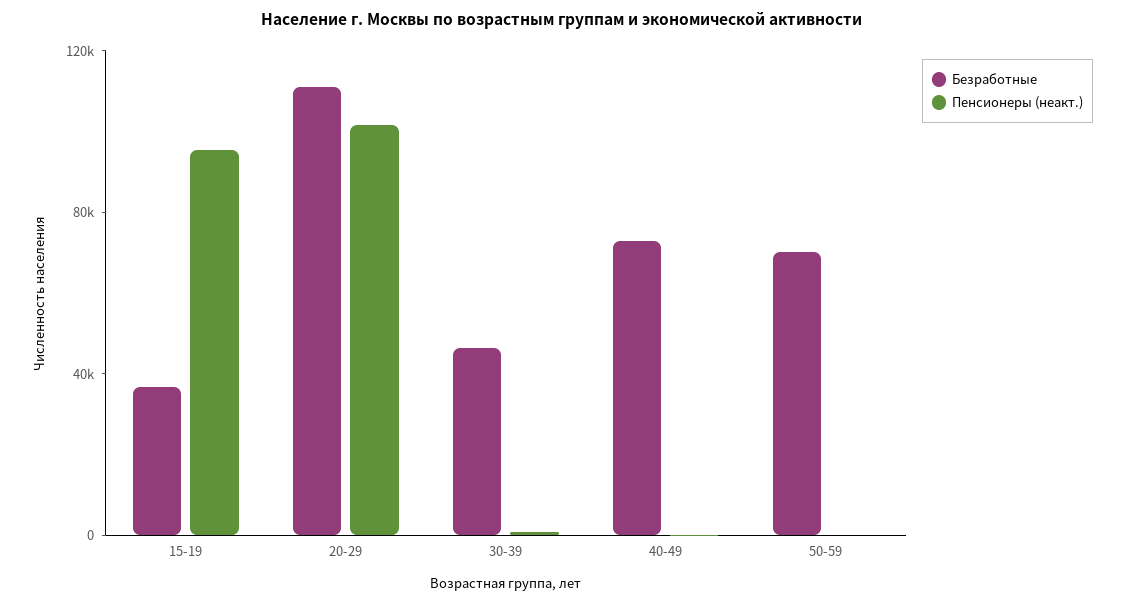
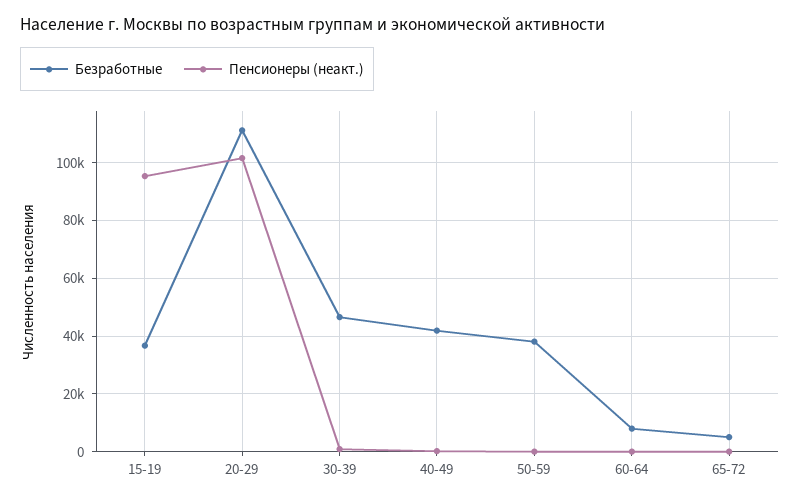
Безработные, 40-49: 70000 -> 42500
Безработные, 50-59: 70000 -> 37500
Безработные, 60-64: none -> 7500
Пенсионеры (неакт.), 60-64: none -> 0
Безработные, 65-72: none -> 5000
Пенсионеры (неакт.), 65-72: none -> 0

